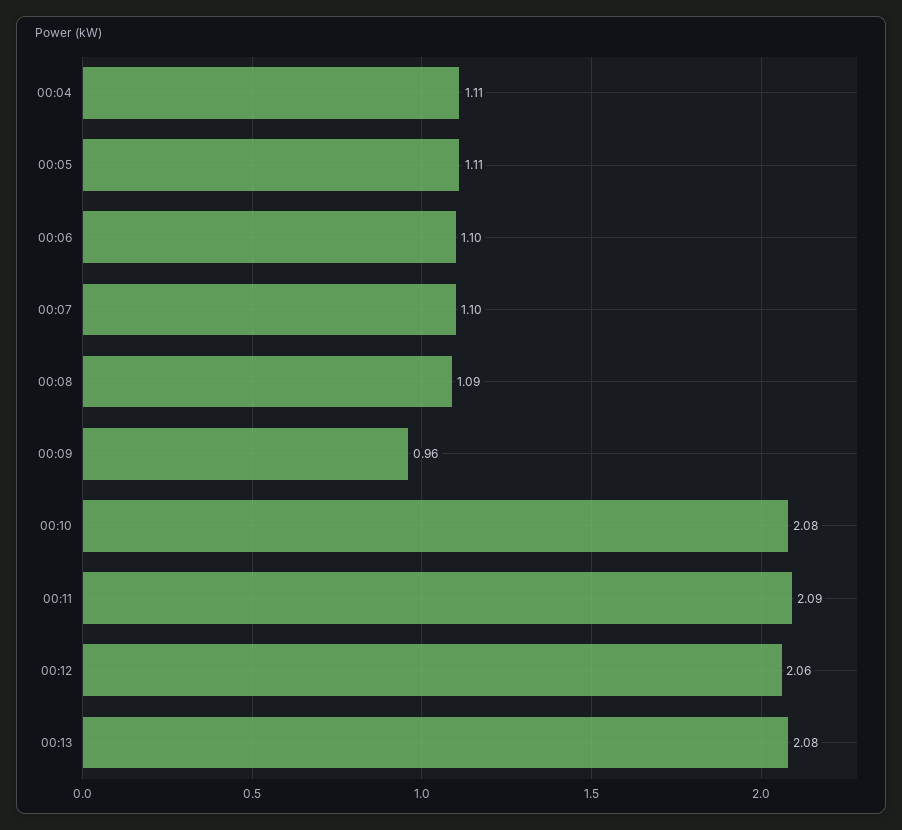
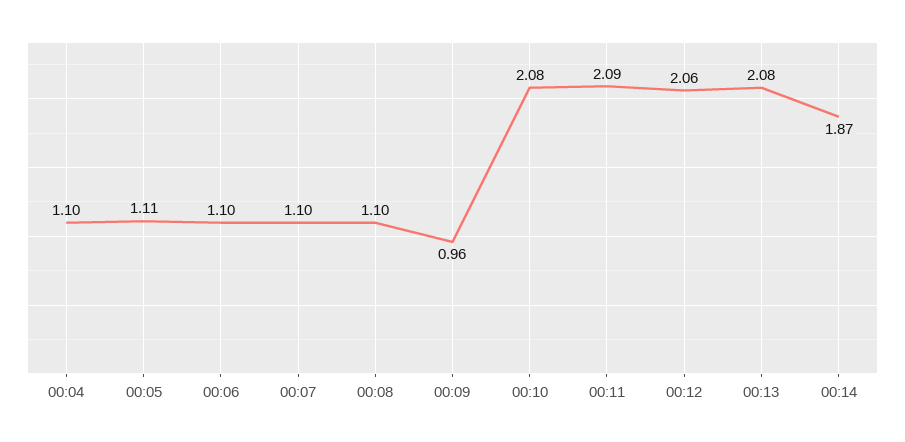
00:04: 1.11 -> 1.1
00:08: 1.09 -> 1.1
00:14: none -> 1.87

